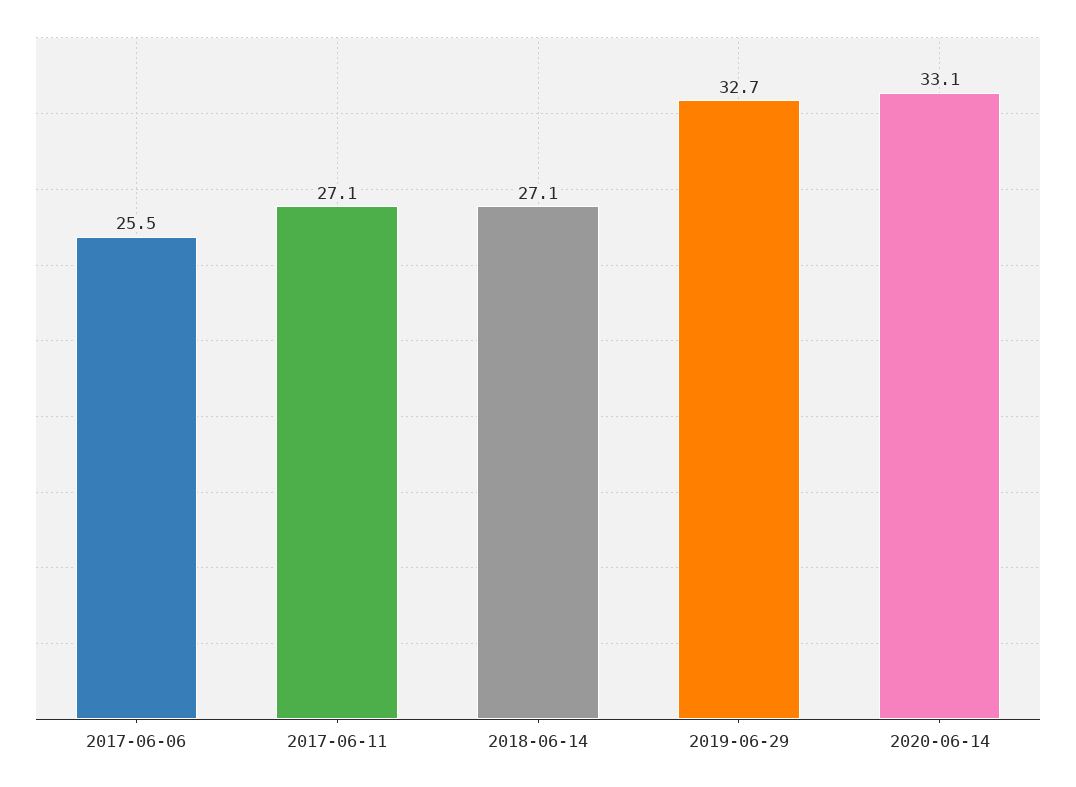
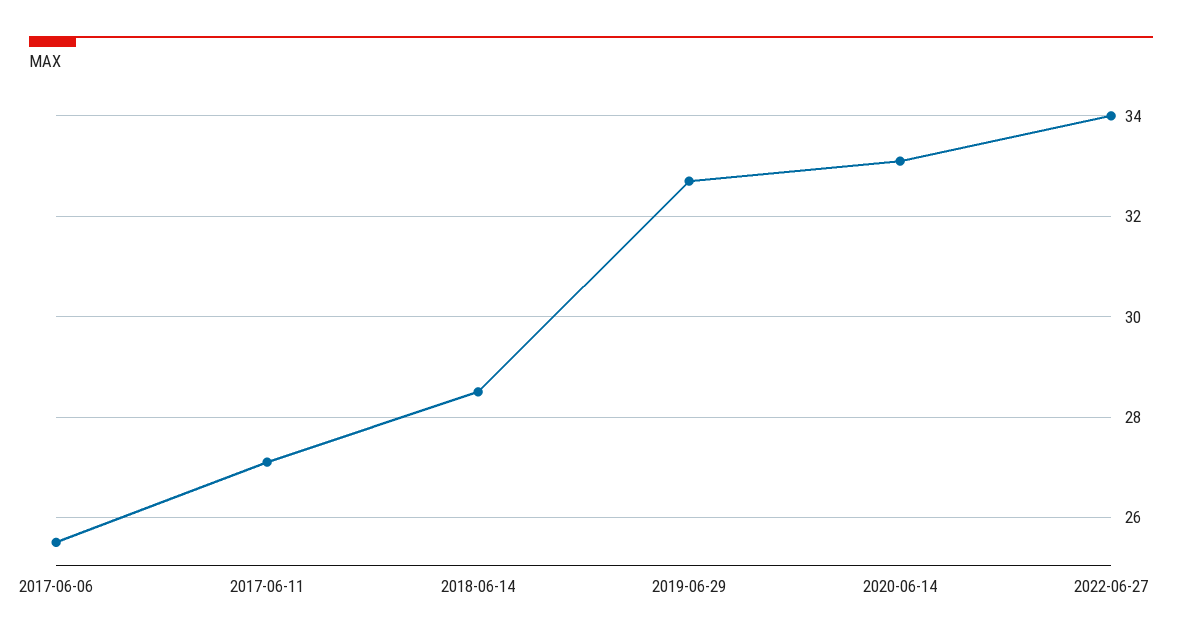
2018-06-14: 27.1 -> 28.5
2022-06-27: none -> 34

